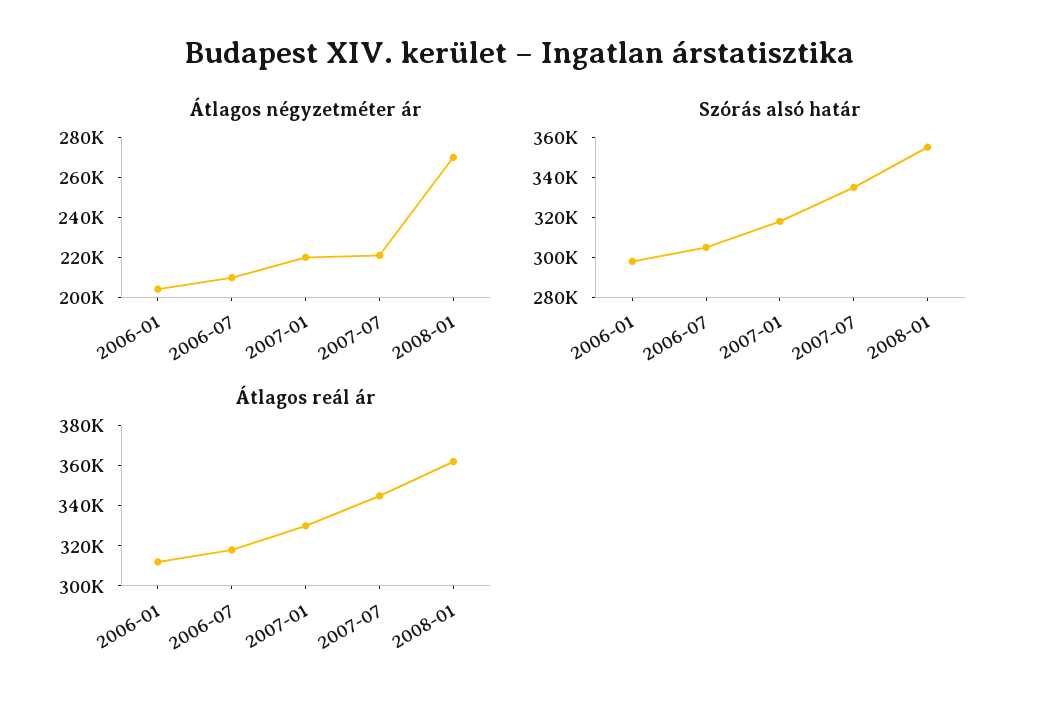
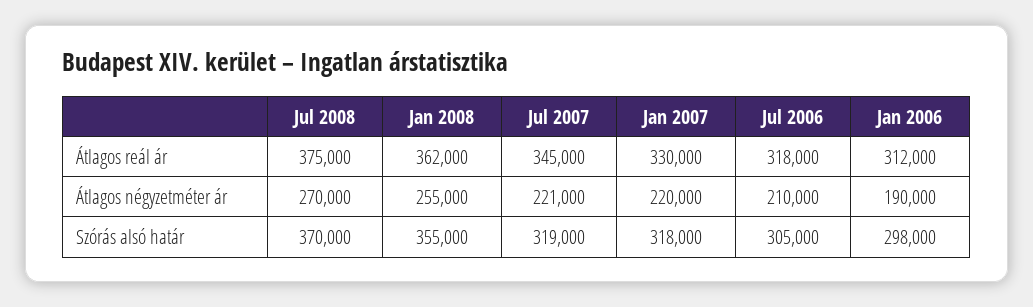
Átlagos négyzetméter ár, 2006-01: 205000 -> 190000
Átlagos négyzetméter ár, 2008-01: 270000 -> 255000
Szórás alsó határ, 2007-07: 335000 -> 319000
Átlagos reál ár, Jul 2008: none -> 375000
Átlagos négyzetméter ár, Jul 2008: none -> 270000
Szórás alsó határ, Jul 2008: none -> 370000

